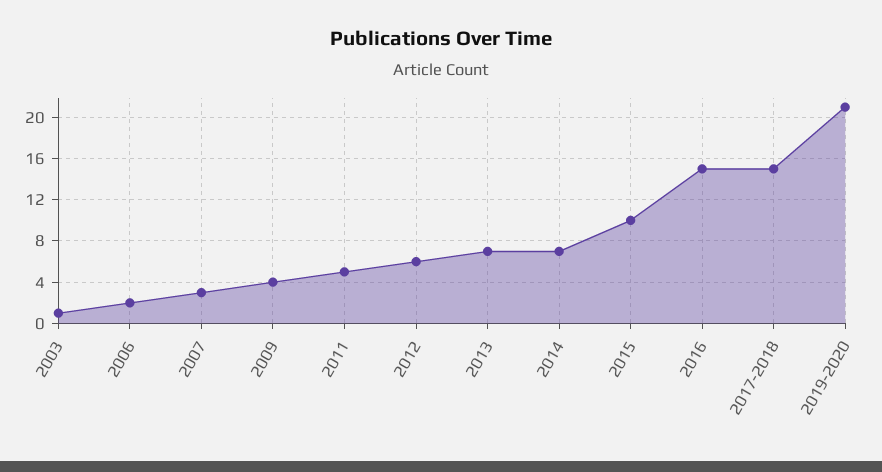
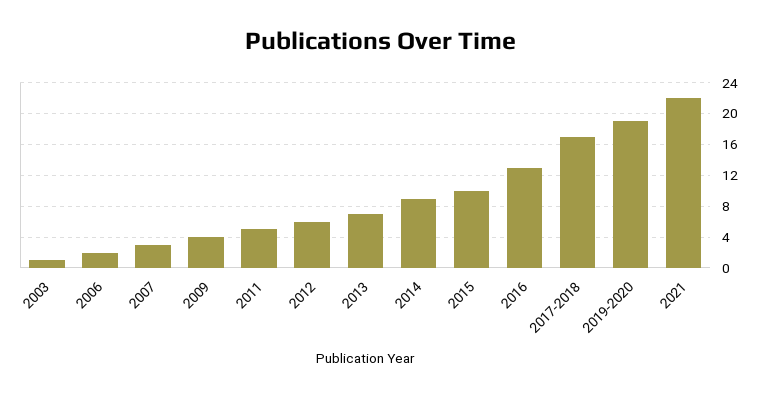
2014: 7 -> 9
2016: 15 -> 13
2017-2018: 15 -> 17
2019-2020: 21 -> 19
2021: none -> 22

